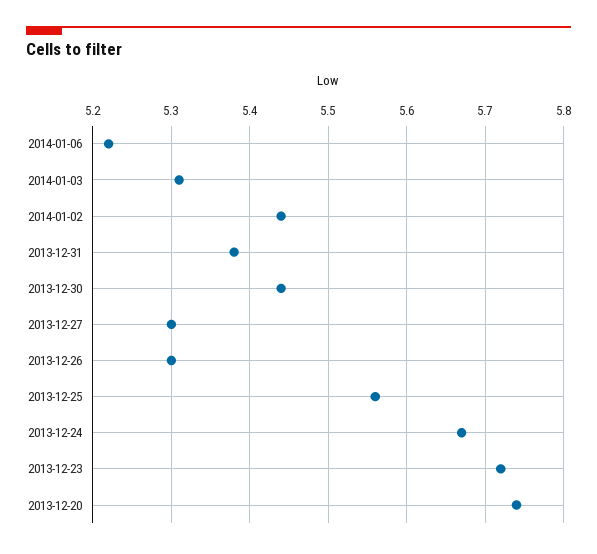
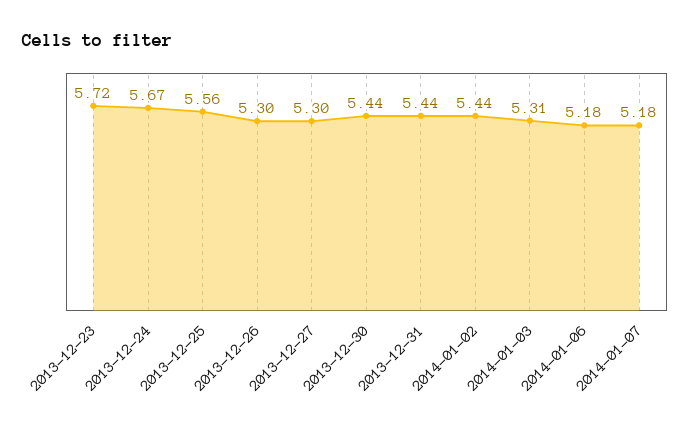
2014-01-06: 5.22 -> 5.18
2013-12-31: 5.38 -> 5.44
2013-12-20: 5.74 -> none
2014-01-07: none -> 5.18

